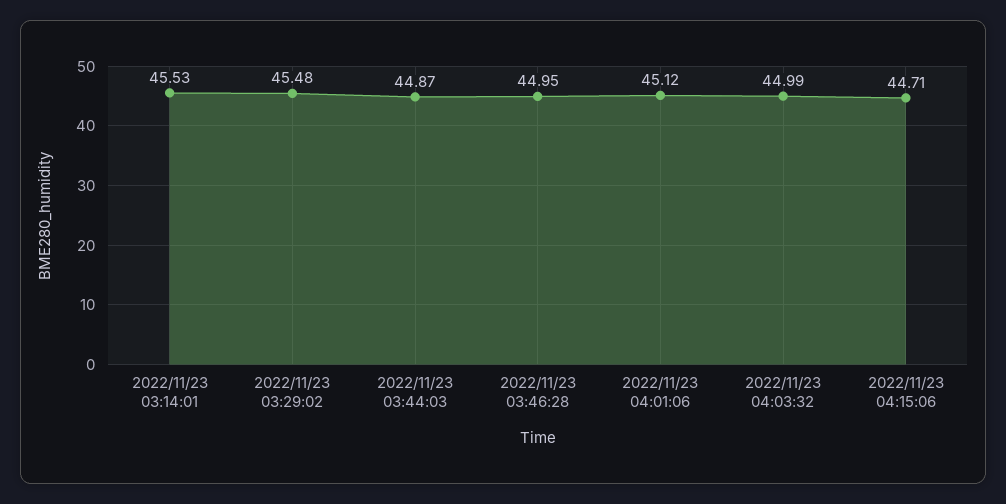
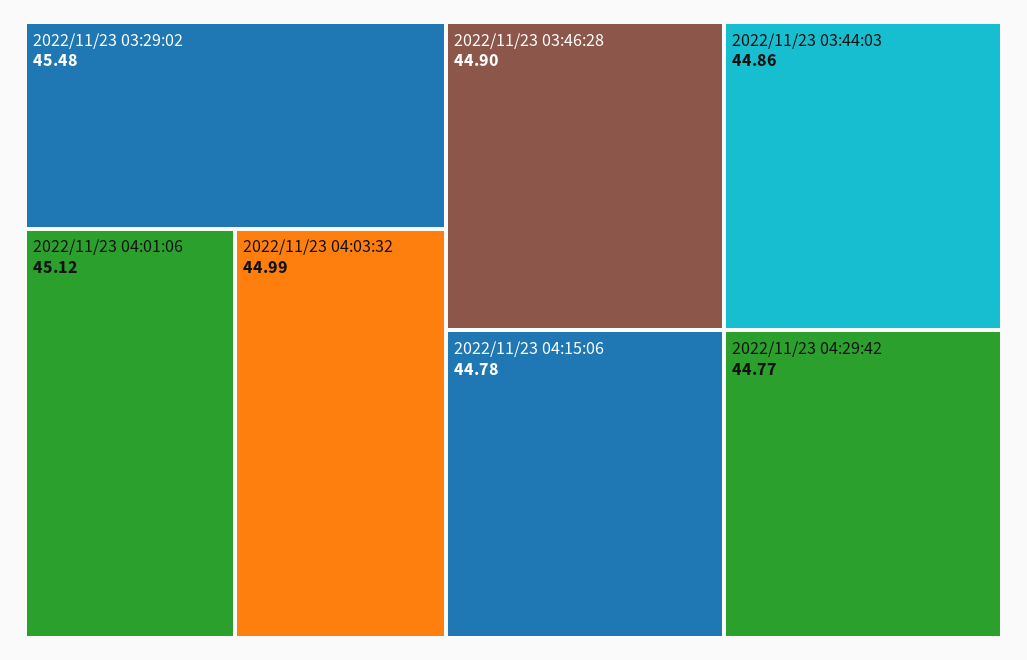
2022/11/23 03:14:01: 45.53 -> none
2022/11/23 03:44:03: 44.87 -> 44.86
2022/11/23 03:46:28: 44.95 -> 44.9
2022/11/23 04:15:06: 44.71 -> 44.78
2022/11/23 04:29:42: none -> 44.77

